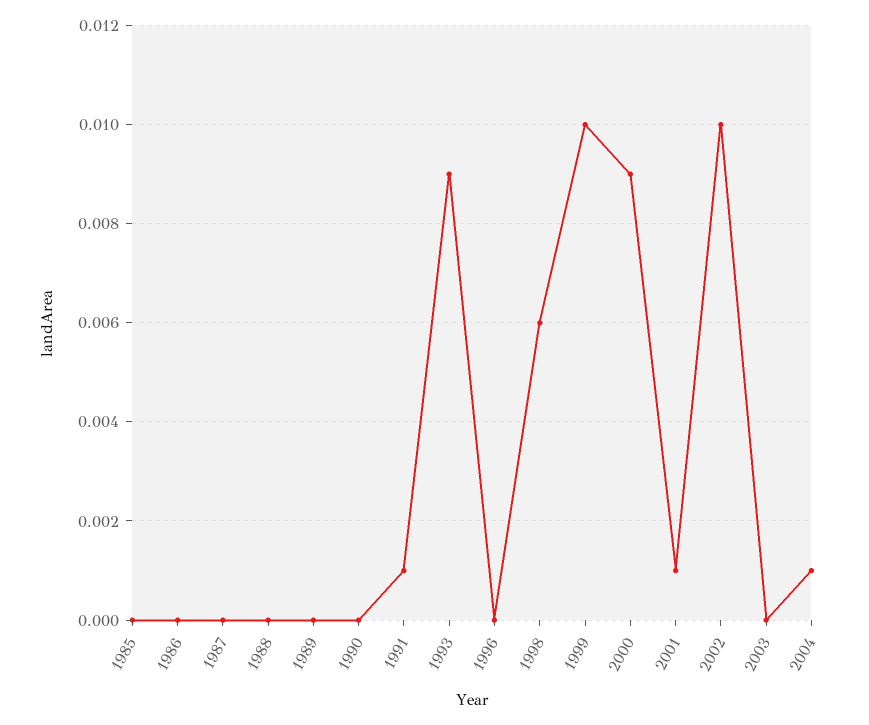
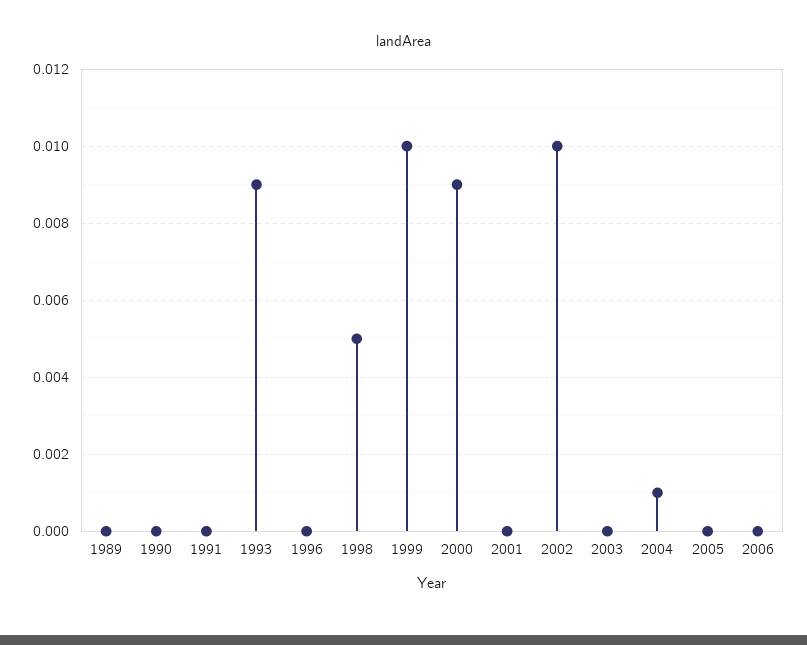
1985: 0 -> none
1986: 0 -> none
1987: 0 -> none
1988: 0 -> none
1991: 0.001 -> 0
1998: 0.006 -> 0.005
2001: 0.001 -> 0
2005: none -> 0
2006: none -> 0

